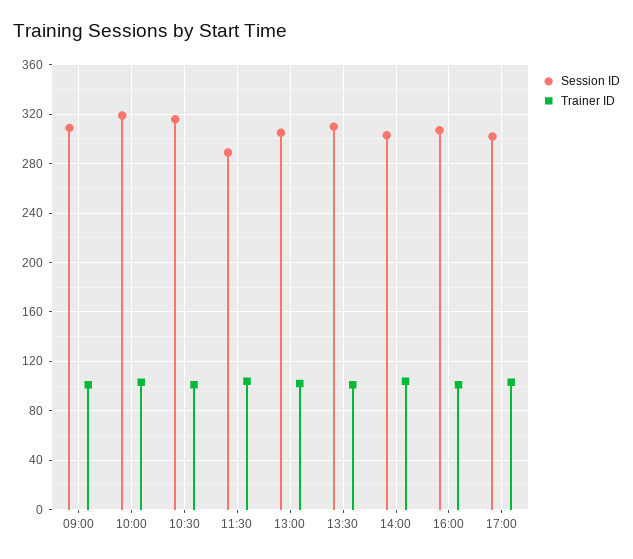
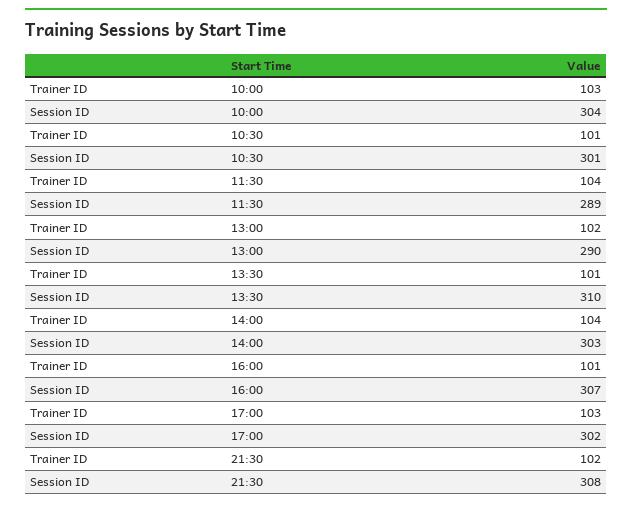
Session ID, 09:00: 310 -> none
Trainer ID, 09:00: 100 -> none
Session ID, 10:00: 320 -> 304
Session ID, 10:30: 315 -> 301
Session ID, 13:00: 305 -> 290
Trainer ID, 21:30: none -> 102
Session ID, 21:30: none -> 308

